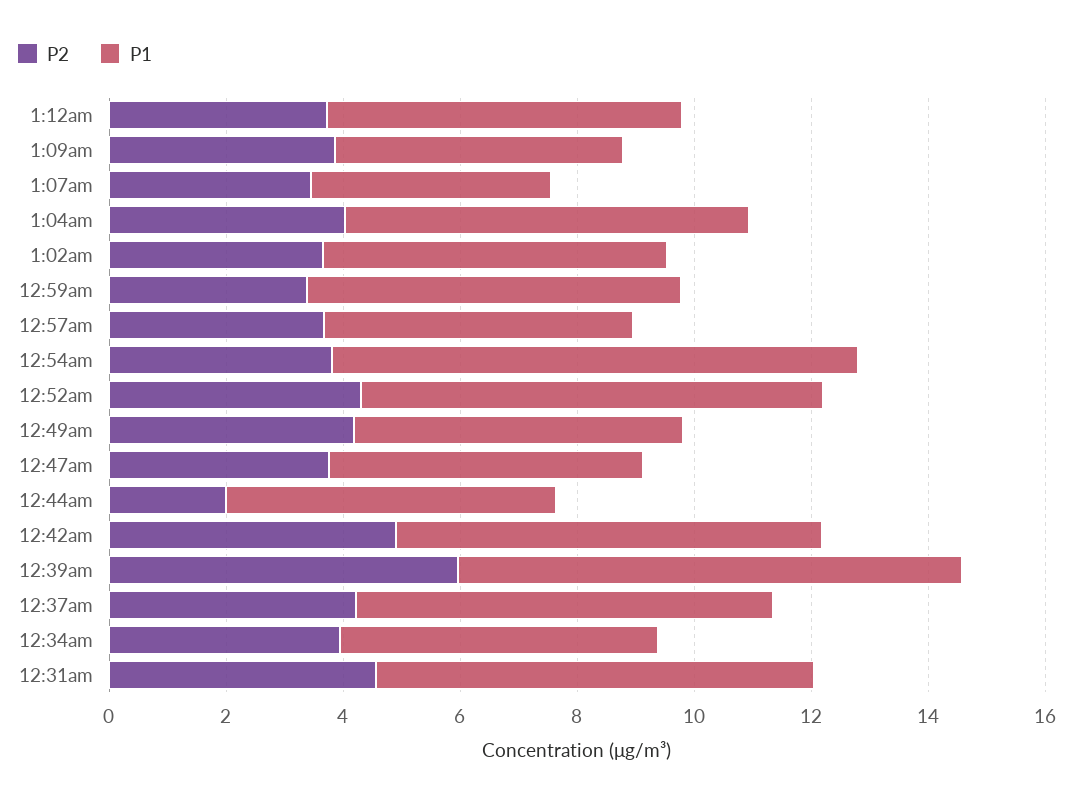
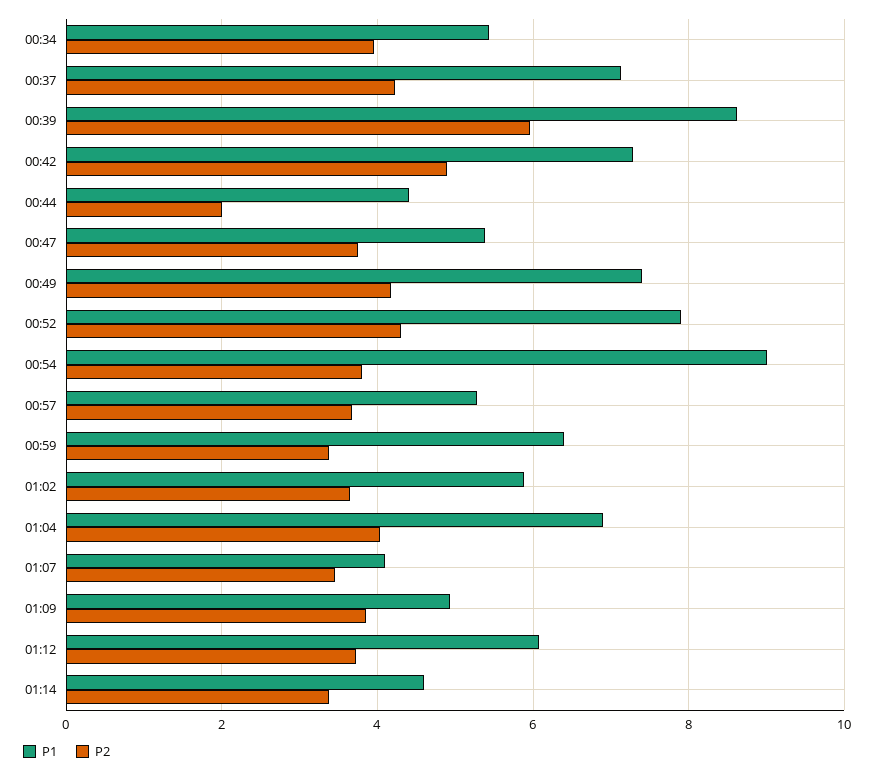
P1, 12:49am: 5.5 -> 7.4
P1, 12:44am: 5.5 -> 4.4
P2, 12:31am: 4.5 -> none
P1, 12:31am: 7.5 -> none
P1, 01:14: none -> 4.6
P2, 01:14: none -> 3.4

